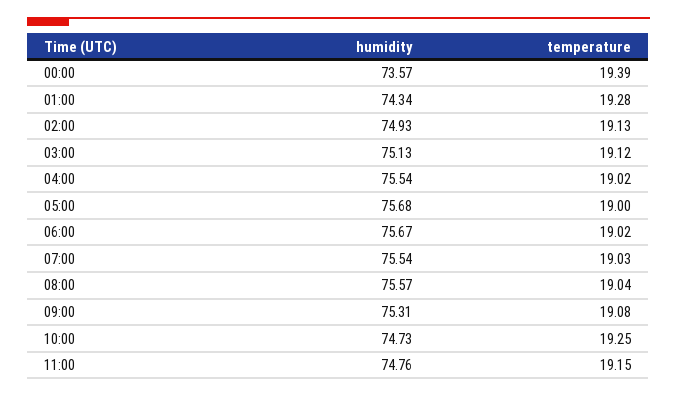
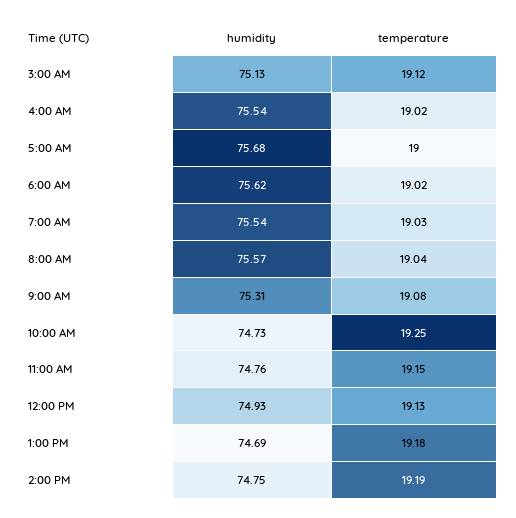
humidity, 00:00: 73.57 -> none
temperature, 00:00: 19.39 -> none
humidity, 01:00: 74.34 -> none
temperature, 01:00: 19.28 -> none
humidity, 02:00: 74.93 -> none
temperature, 02:00: 19.13 -> none
humidity, 06:00: 75.67 -> 75.62
humidity, 12:00 PM: none -> 74.93
temperature, 12:00 PM: none -> 19.13
humidity, 1:00 PM: none -> 74.69
temperature, 1:00 PM: none -> 19.18
humidity, 2:00 PM: none -> 74.75
temperature, 2:00 PM: none -> 19.19

